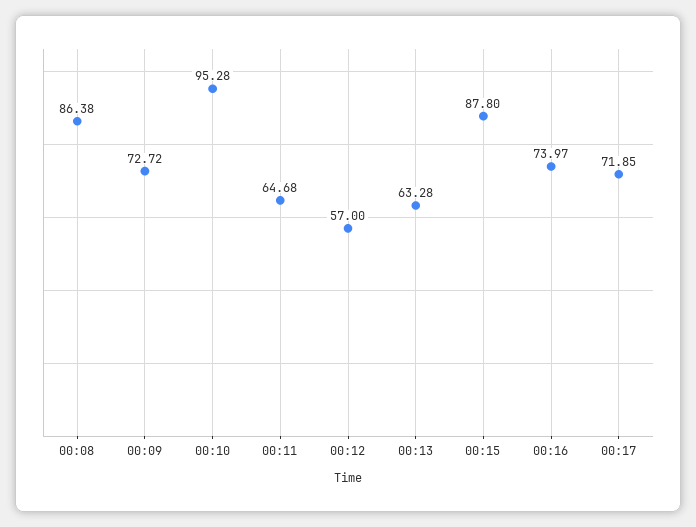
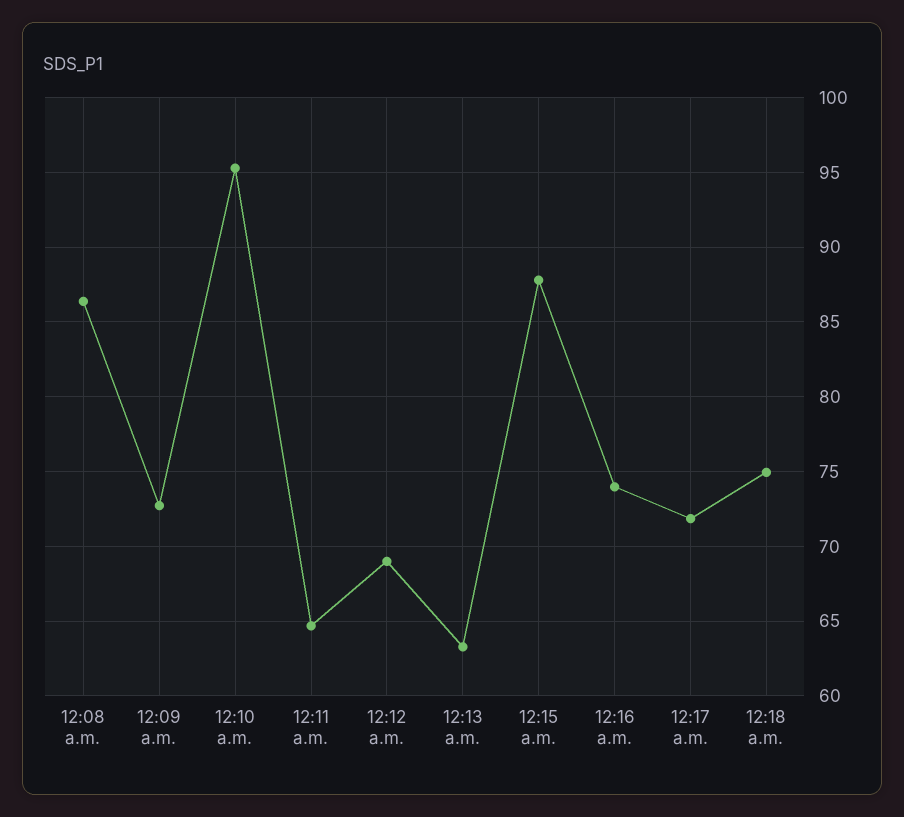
00:12: 57 -> 69
12:18 a.m.: none -> 75

